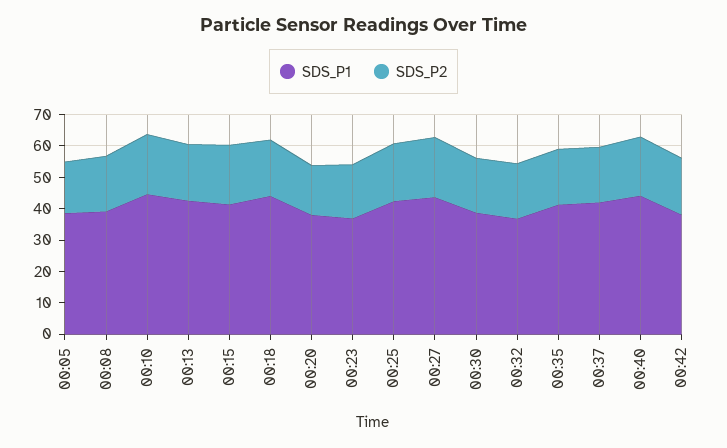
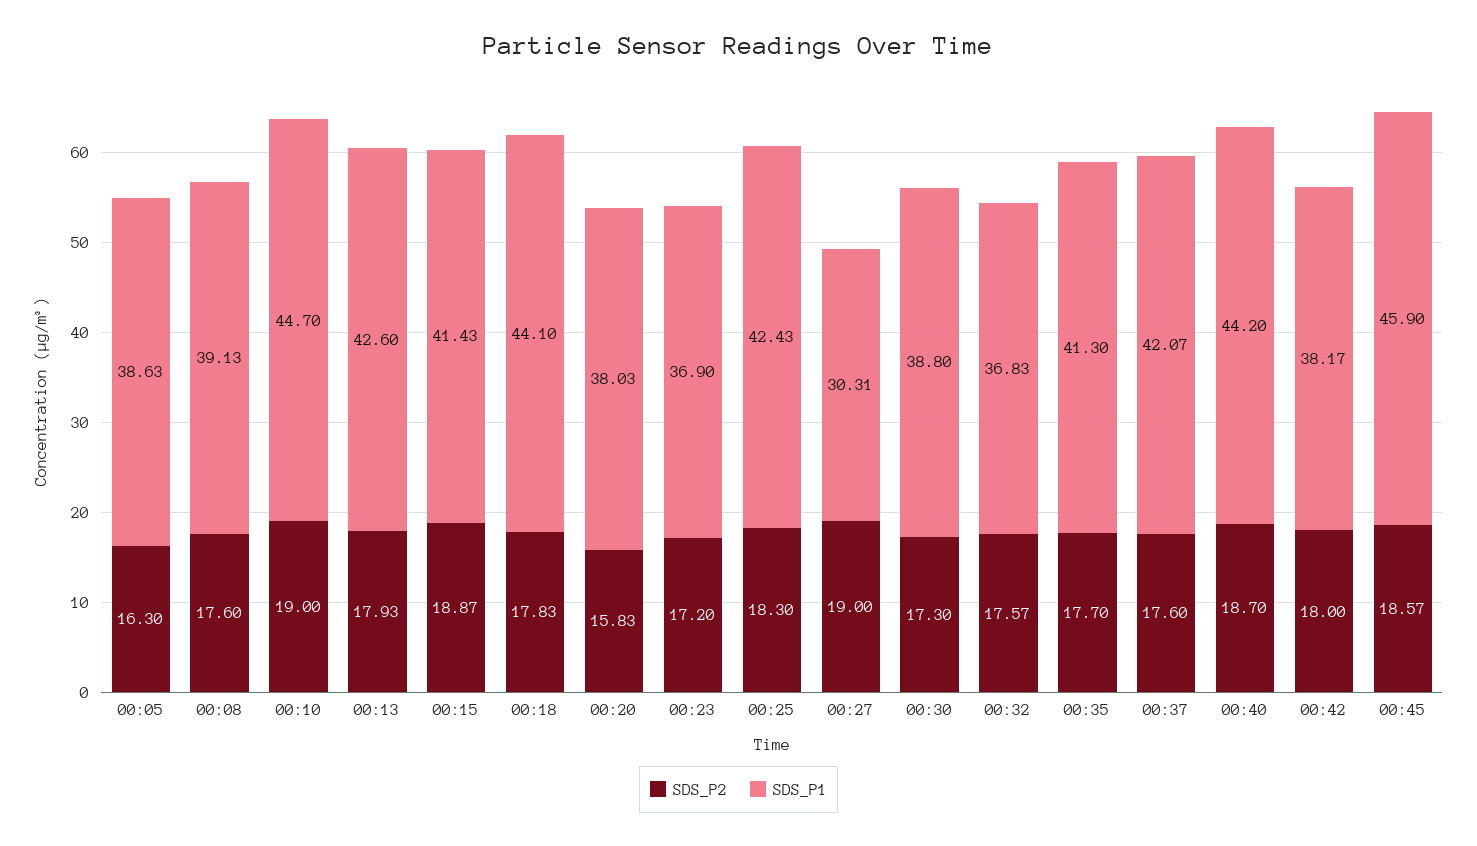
SDS_P1, 00:27: 45 -> 30.31
SDS_P2, 00:45: none -> 18.57
SDS_P1, 00:45: none -> 45.9

